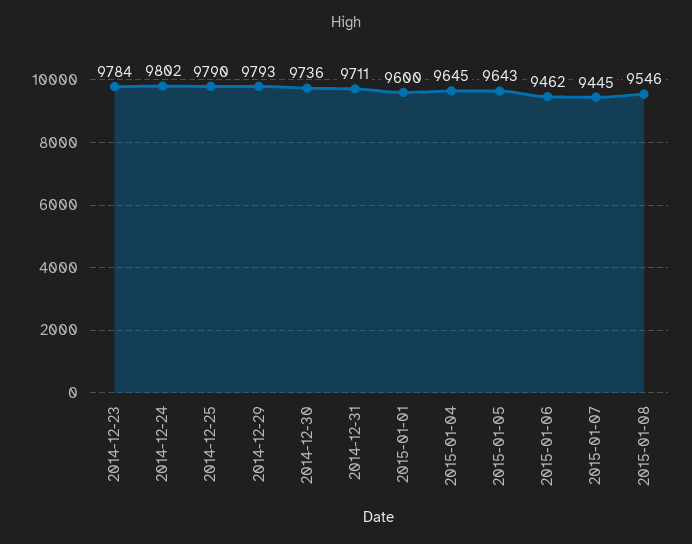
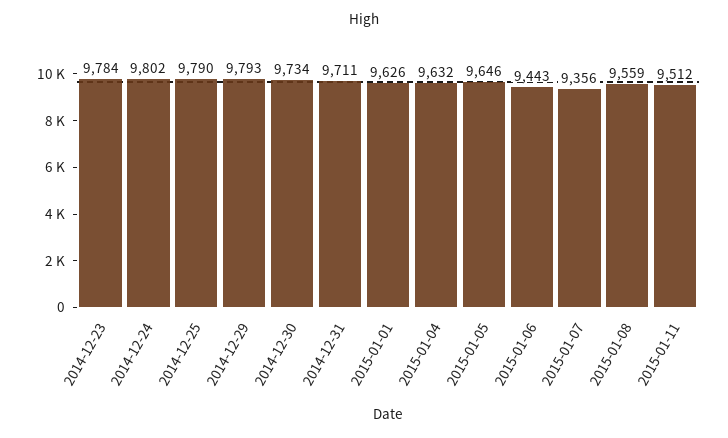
2014-12-30: 9736 -> 9734
2015-01-01: 9600 -> 9626
2015-01-04: 9645 -> 9632
2015-01-05: 9643 -> 9646
2015-01-06: 9462 -> 9443
2015-01-07: 9445 -> 9356
2015-01-08: 9546 -> 9559
2015-01-11: none -> 9512

